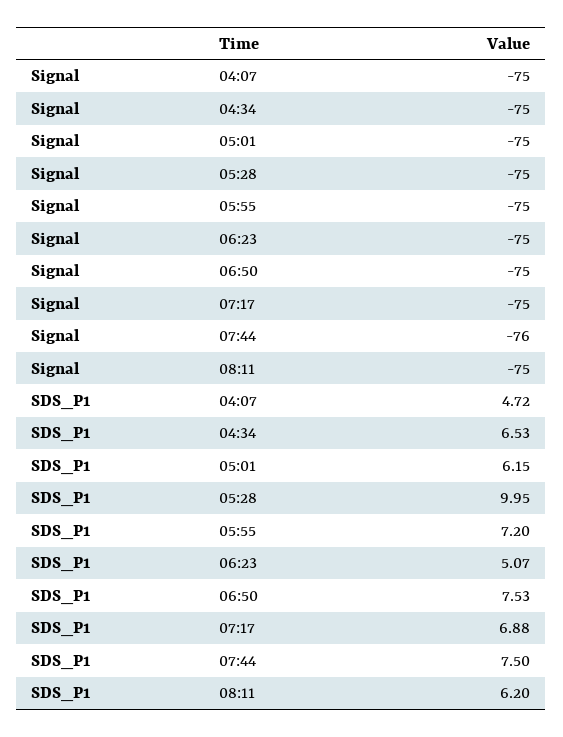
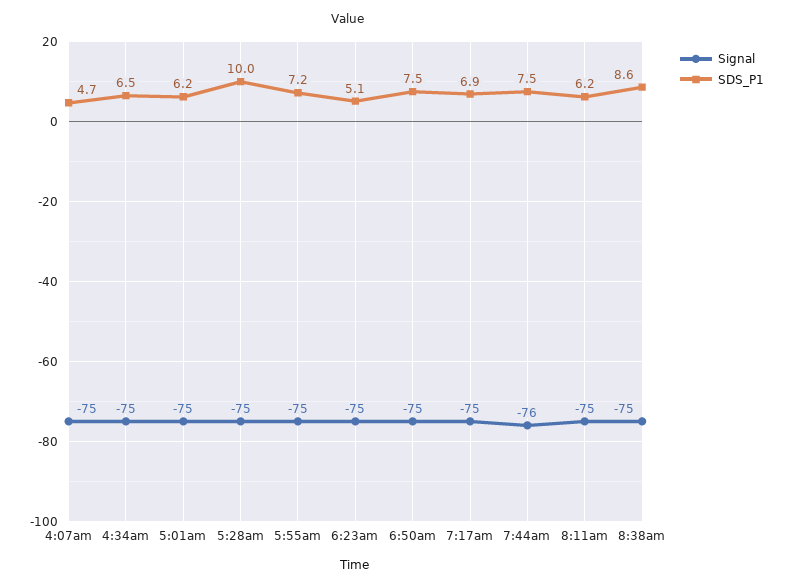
Signal, 8:38am: none -> -75
SDS_P1, 8:38am: none -> 8.6

